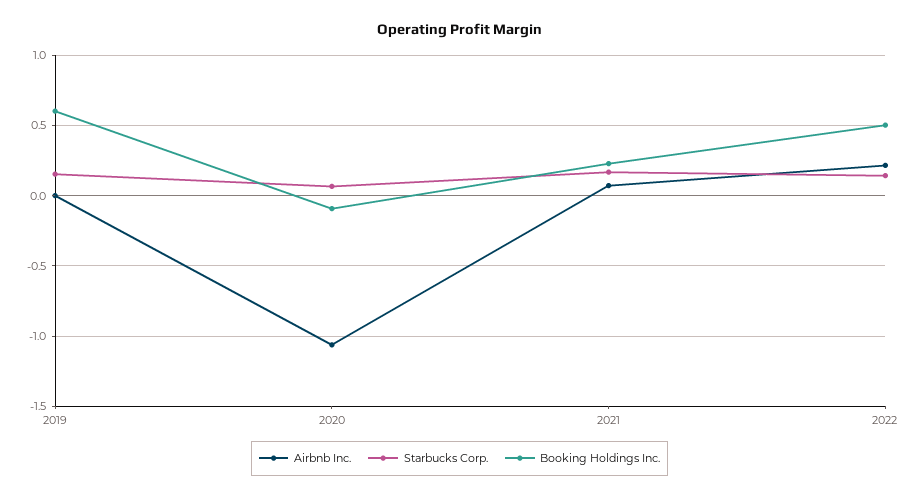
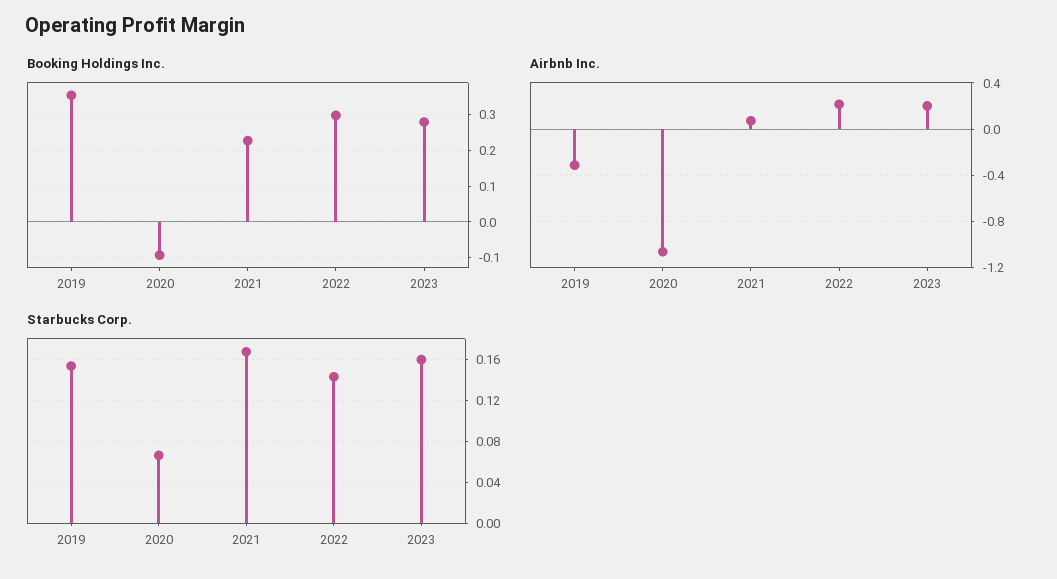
Airbnb Inc., 2019: 0 -> -0.3
Booking Holdings Inc., 2019: 0.6 -> 0.36
Booking Holdings Inc., 2022: 0.5 -> 0.3
Booking Holdings Inc., 2023: none -> 0.28
Airbnb Inc., 2023: none -> 0.2
Starbucks Corp., 2023: none -> 0.16

